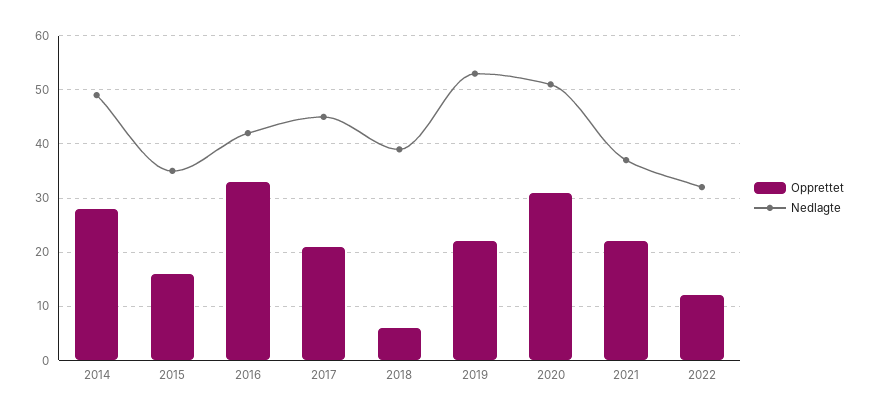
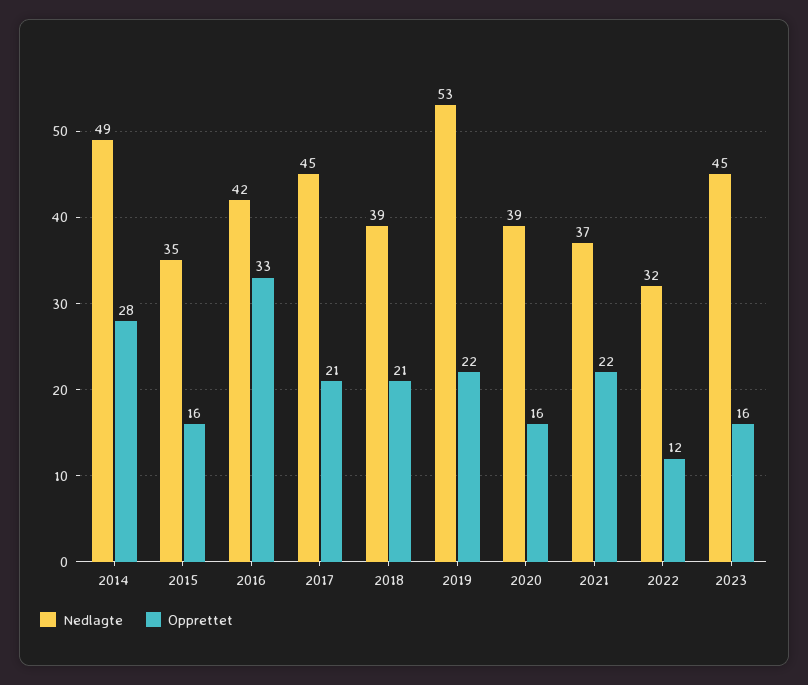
Opprettet, 2018: 5 -> 21
Opprettet, 2020: 30 -> 16
Nedlagte, 2020: 50 -> 39
Nedlagte, 2023: none -> 45
Opprettet, 2023: none -> 16

